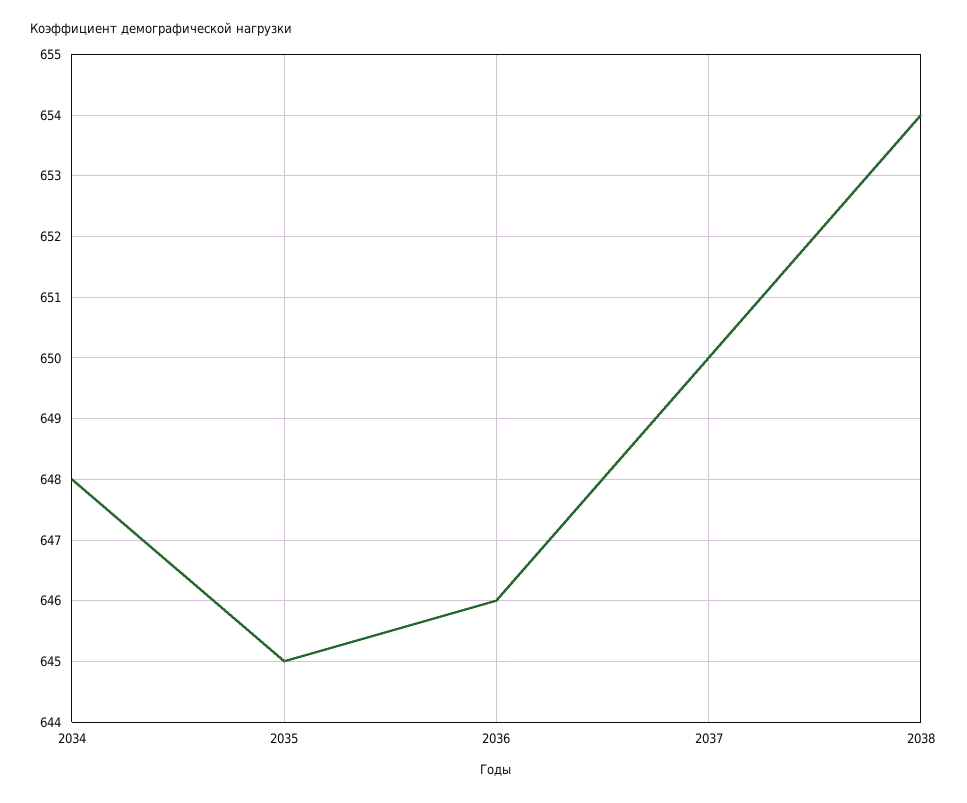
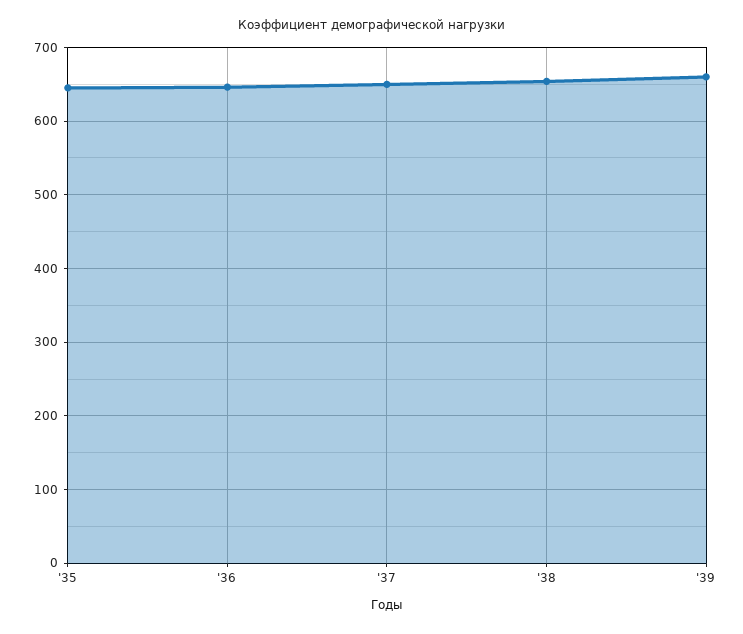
2034: 648 -> none
'39: none -> 660

